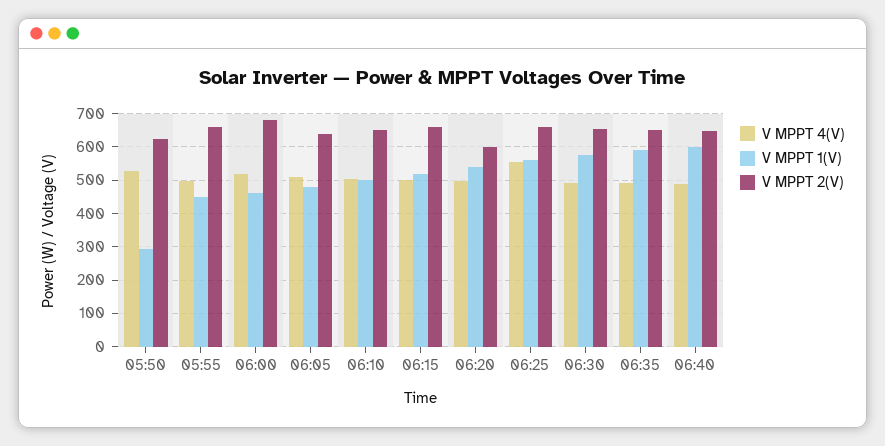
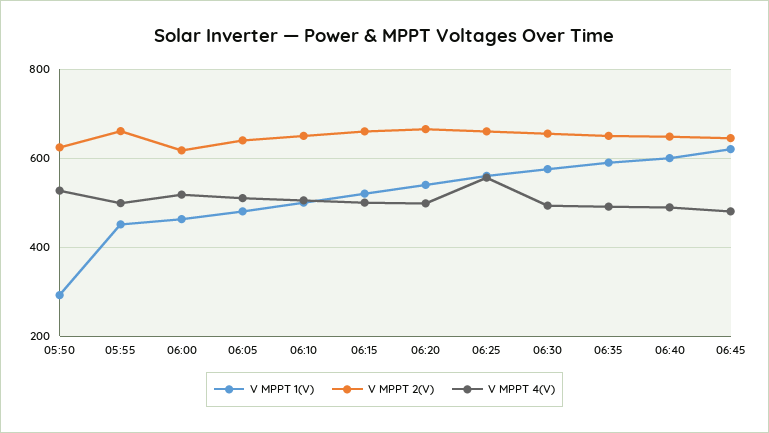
V MPPT 2(V), 06:00: 680 -> 620
V MPPT 2(V), 06:20: 600 -> 660
V MPPT 1(V), 06:45: none -> 620
V MPPT 2(V), 06:45: none -> 640
V MPPT 4(V), 06:45: none -> 480

